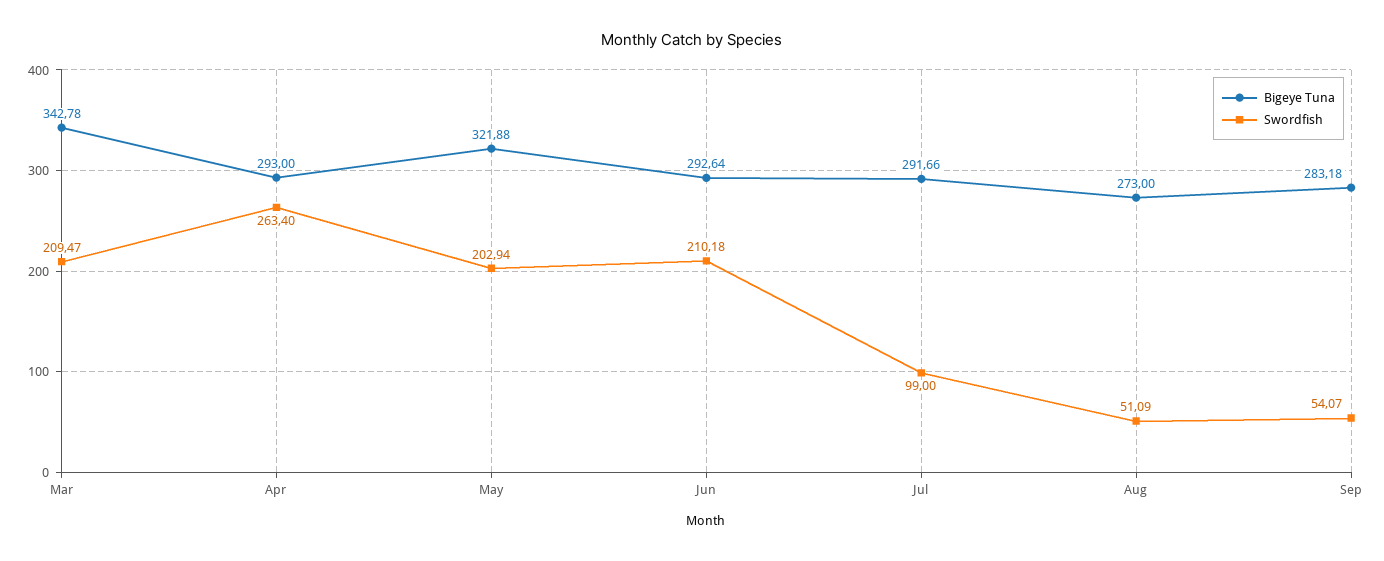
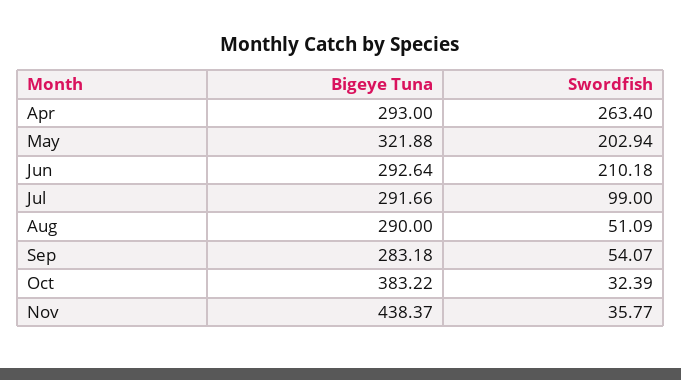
Bigeye Tuna, Mar: 342.78 -> none
Swordfish, Mar: 209.47 -> none
Bigeye Tuna, Aug: 273 -> 290
Bigeye Tuna, Oct: none -> 383.22
Swordfish, Oct: none -> 32.39
Bigeye Tuna, Nov: none -> 438.37
Swordfish, Nov: none -> 35.77

